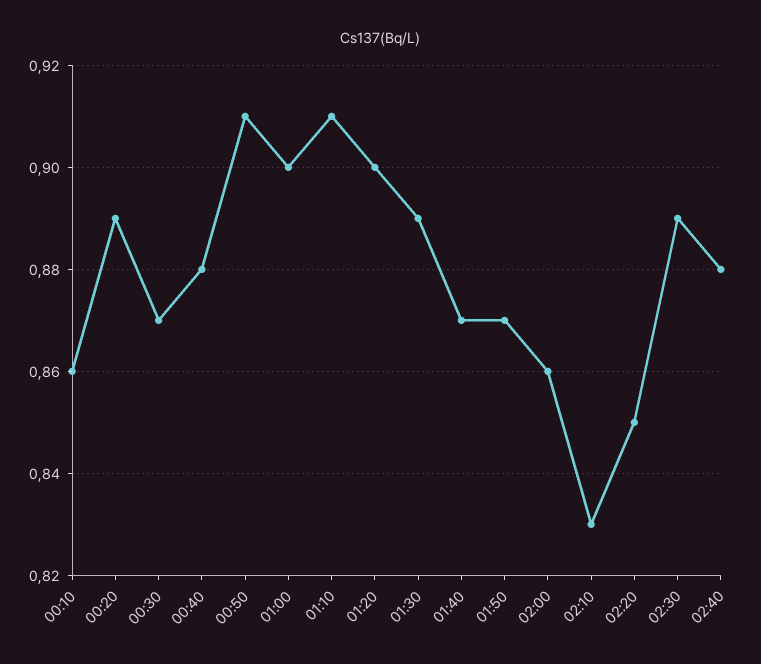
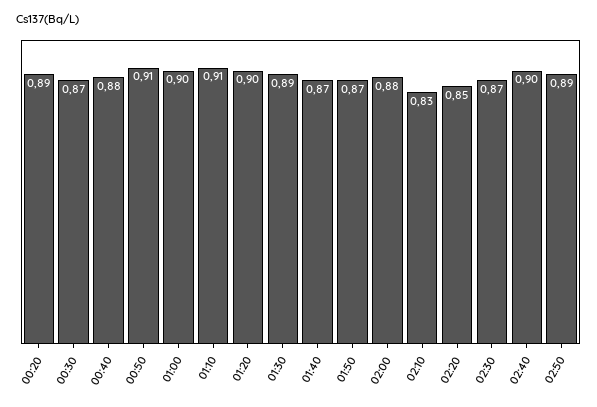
00:10: 0.86 -> none
02:00: 0.86 -> 0.88
02:30: 0.89 -> 0.87
02:40: 0.88 -> 0.9
02:50: none -> 0.89

